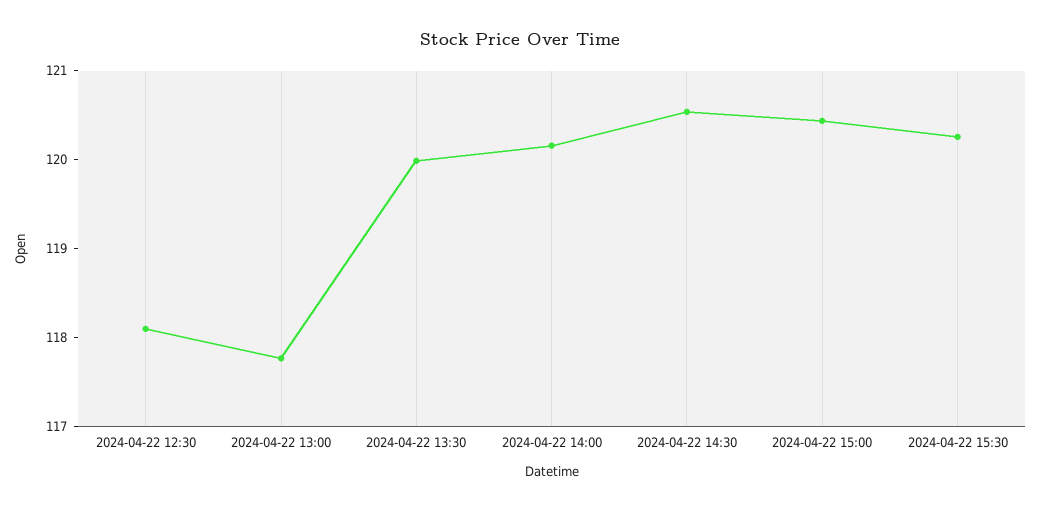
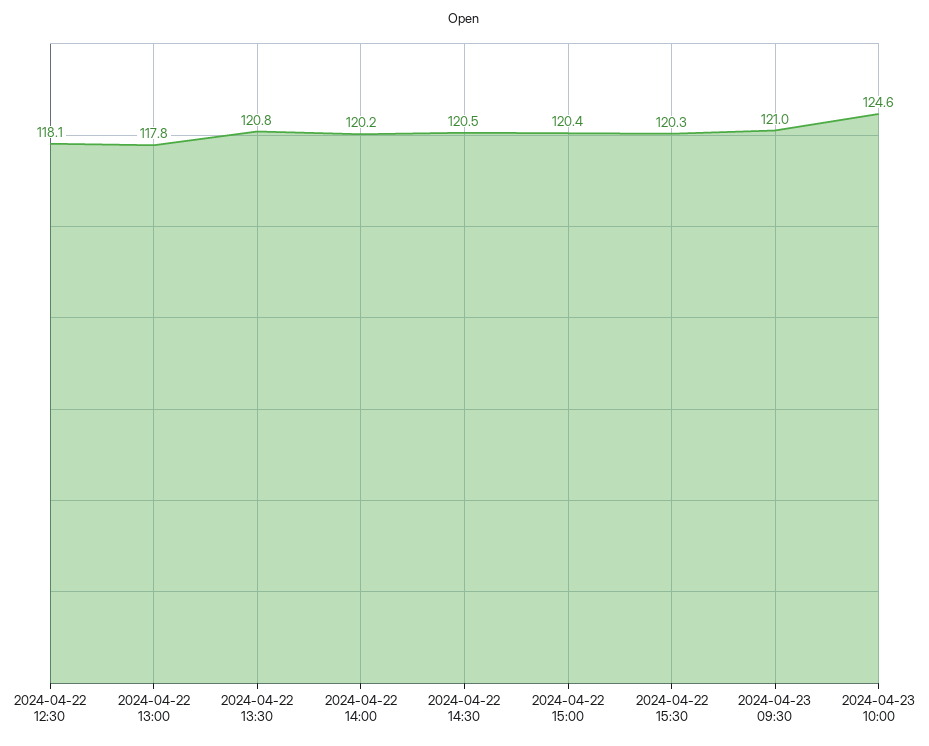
2024-04-22 13:30: 120 -> 120.8
2024-04-23 09:30: none -> 121
2024-04-23 10:00: none -> 124.6

